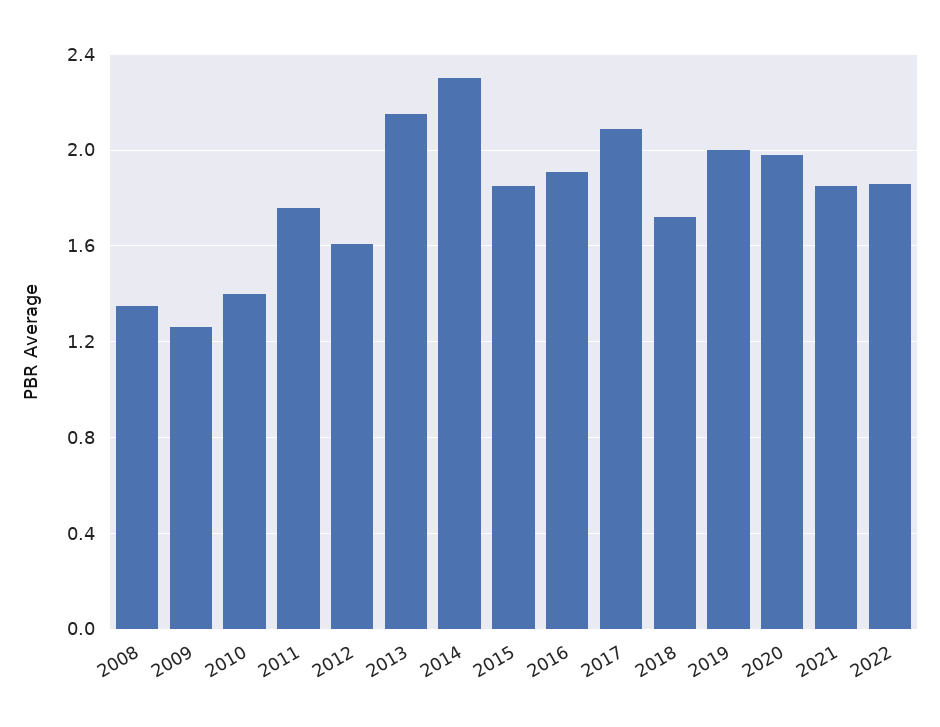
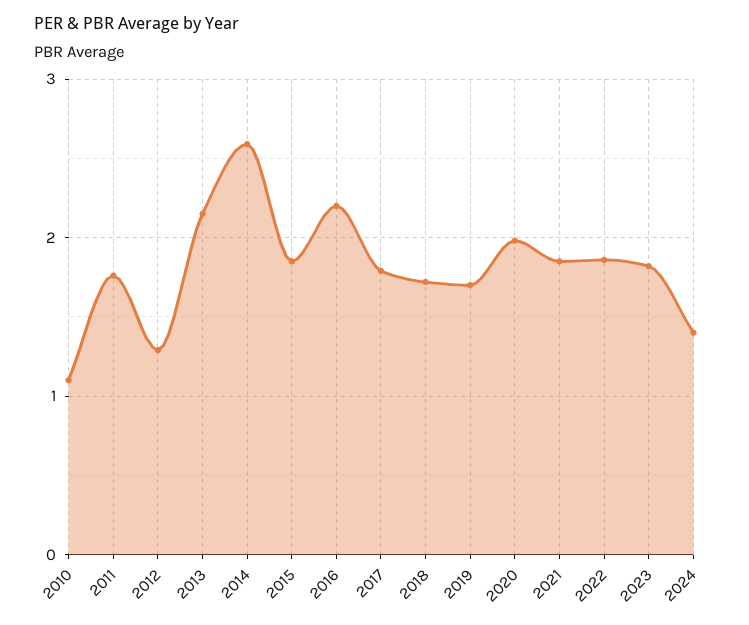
2008: 1.35 -> none
2009: 1.25 -> none
2010: 1.4 -> 1.1
2012: 1.6 -> 1.3
2014: 2.3 -> 2.6
2016: 1.9 -> 2.2
2017: 2.1 -> 1.8
2019: 2 -> 1.7
2023: none -> 1.8
2024: none -> 1.4

